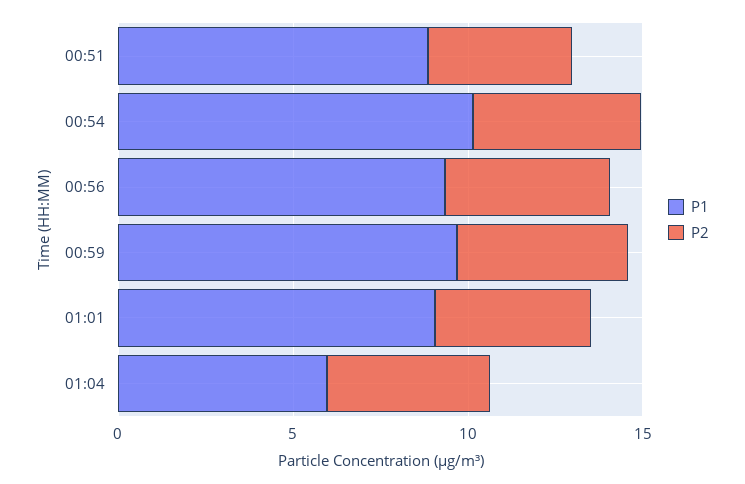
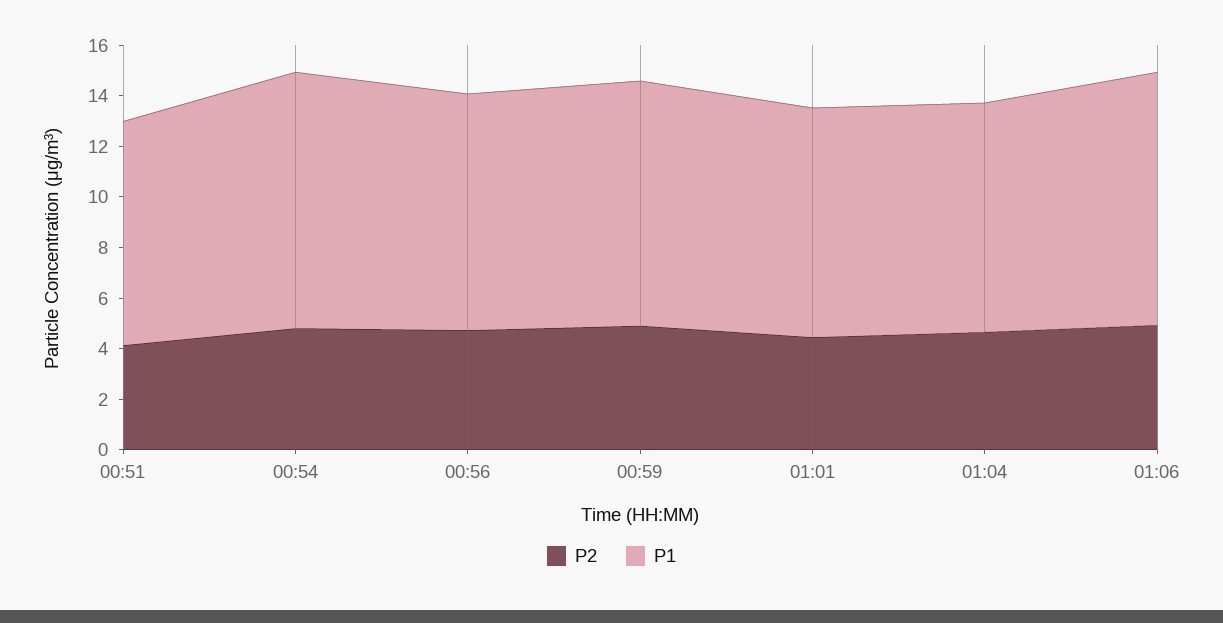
P1, 01:04: 6 -> 9
P2, 01:06: none -> 5
P1, 01:06: none -> 10

